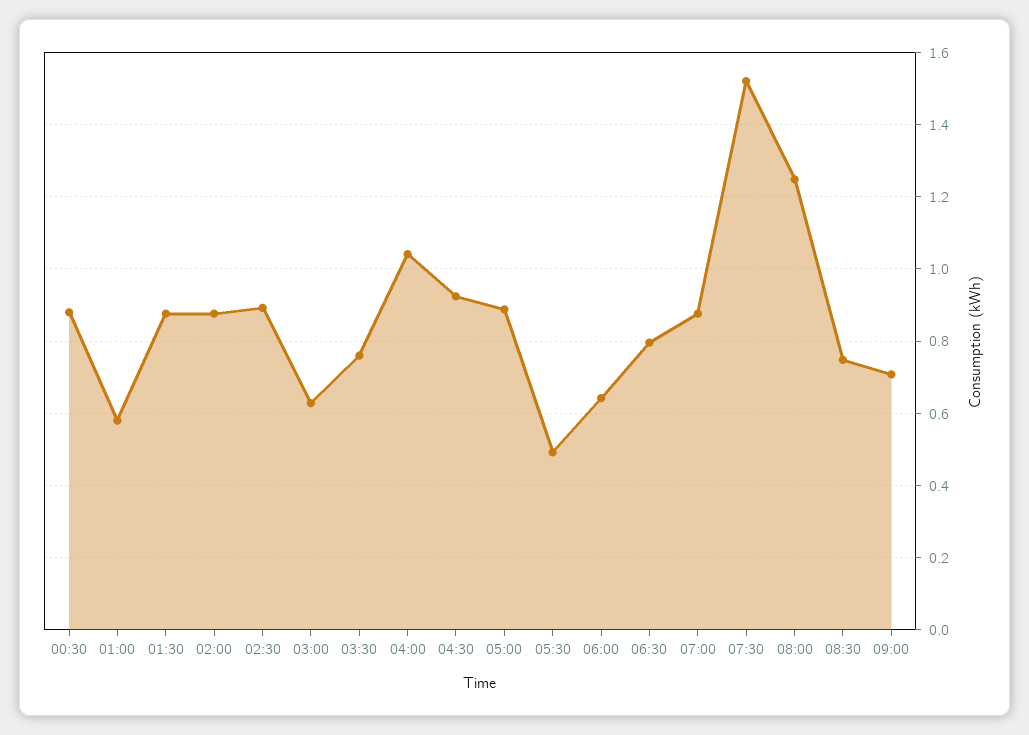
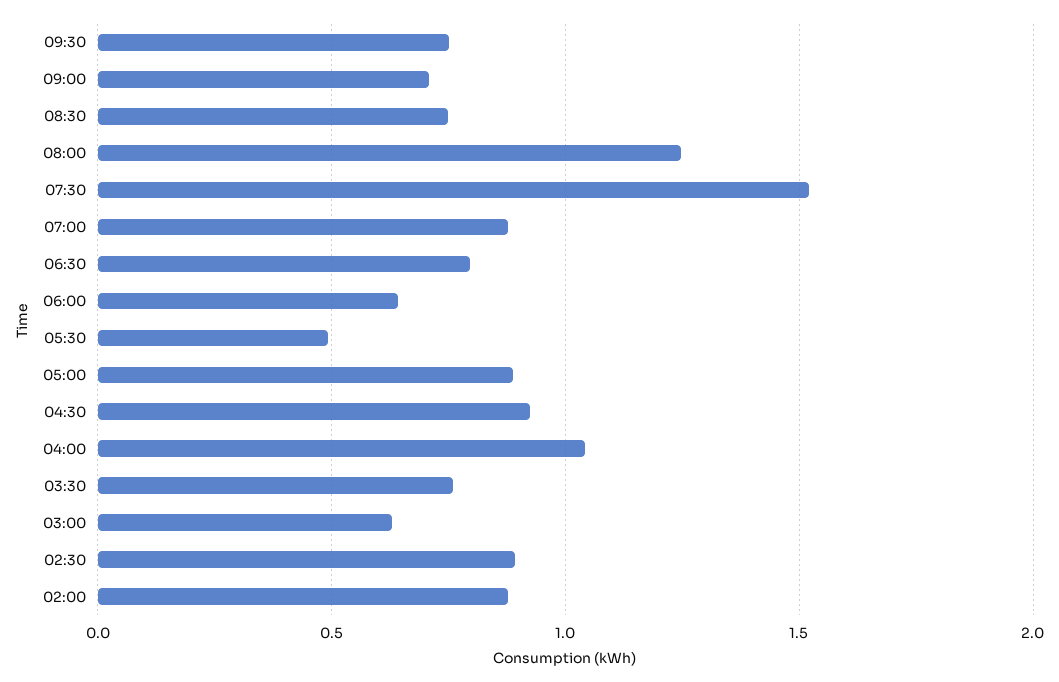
00:30: 0.88 -> none
01:00: 0.58 -> none
01:30: 0.88 -> none
09:30: none -> 0.75

